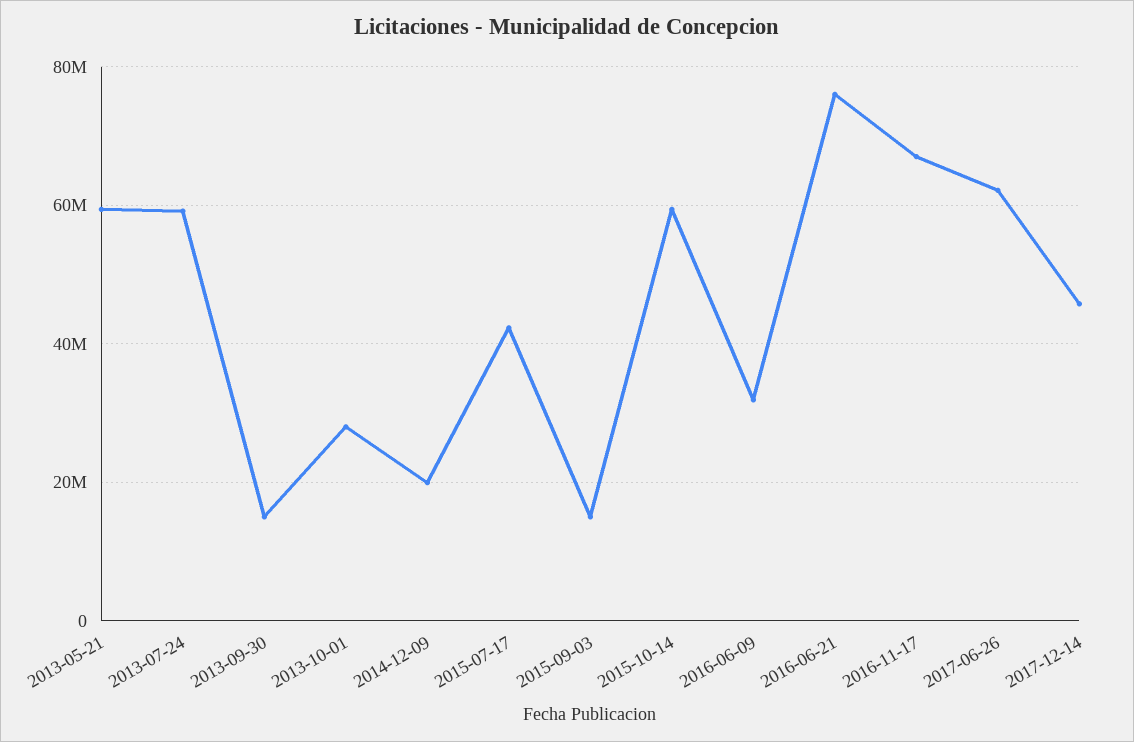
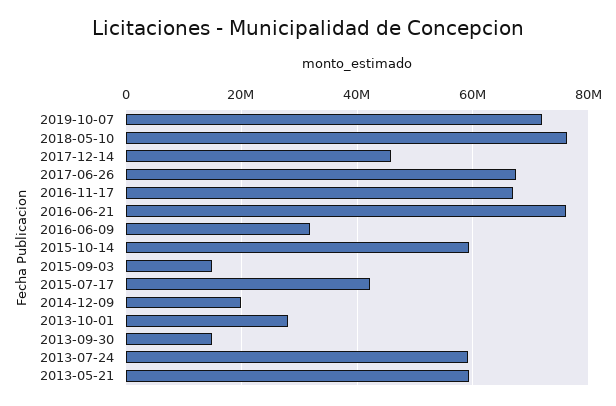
2017-06-26: 62000000 -> 68000000
2019-10-07: none -> 72000000
2018-05-10: none -> 76000000

